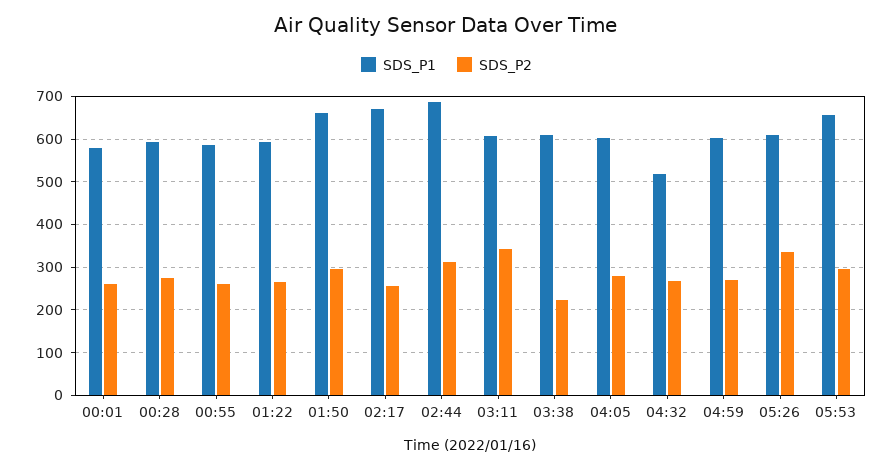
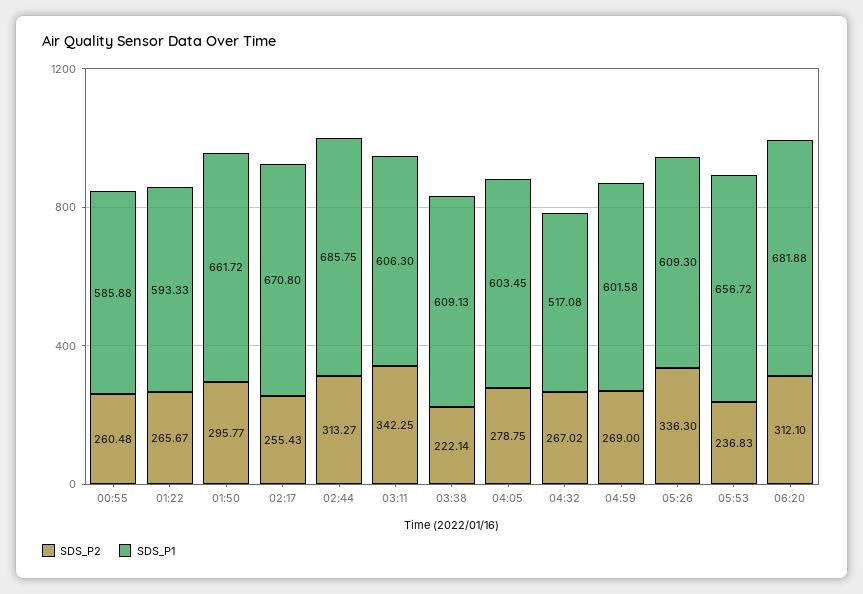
SDS_P1, 00:01: 580 -> none
SDS_P2, 00:01: 260 -> none
SDS_P1, 00:28: 600 -> none
SDS_P2, 00:28: 280 -> none
SDS_P2, 05:53: 300 -> 236.83
SDS_P2, 06:20: none -> 312.1
SDS_P1, 06:20: none -> 681.88

